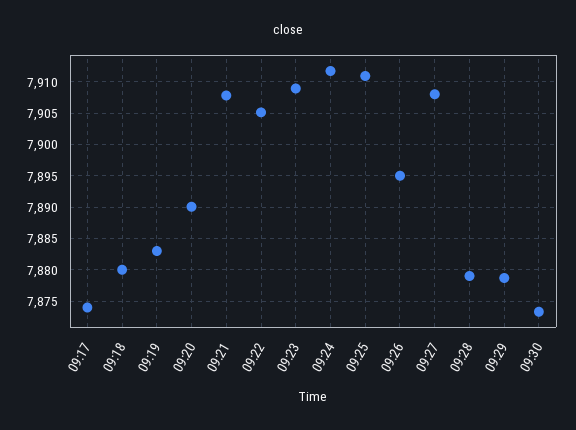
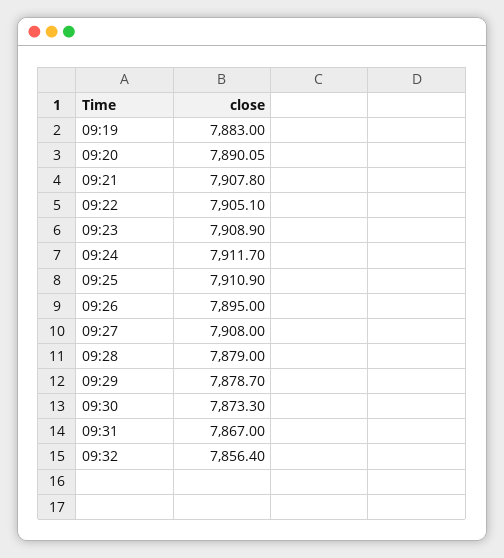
09:17: 7874 -> none
09:18: 7880 -> none
09:31: none -> 7867
09:32: none -> 7856.4

